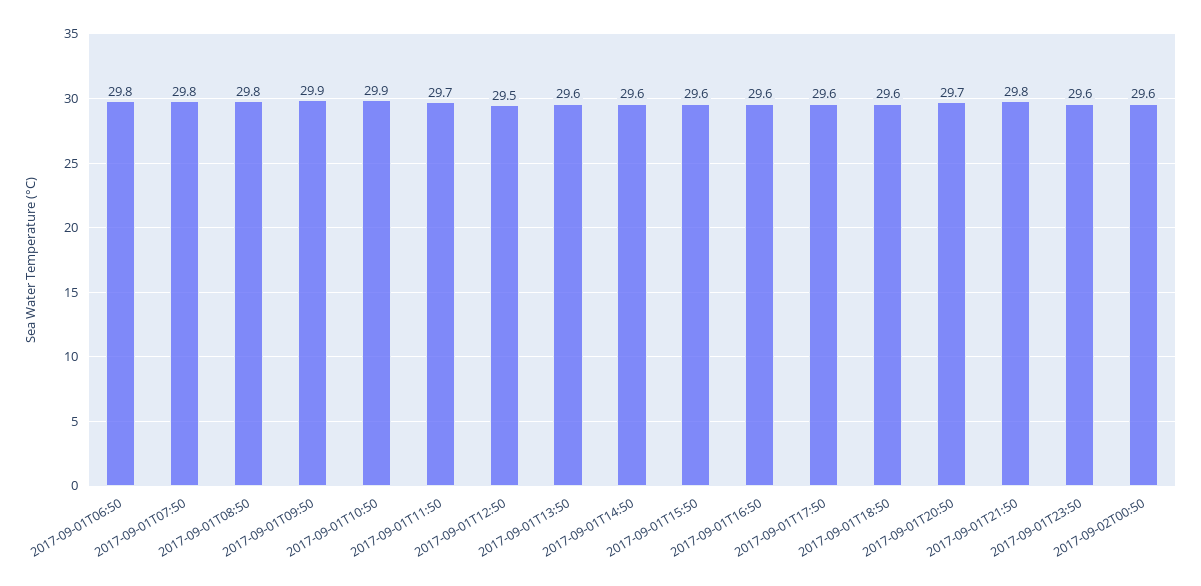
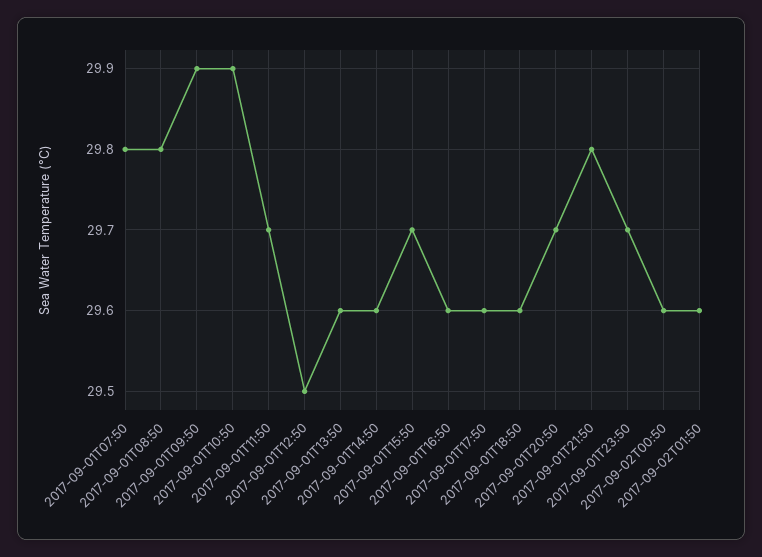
2017-09-01T06:50: 29.8 -> none
2017-09-01T15:50: 29.6 -> 29.7
2017-09-01T23:50: 29.6 -> 29.7
2017-09-02T01:50: none -> 29.6

